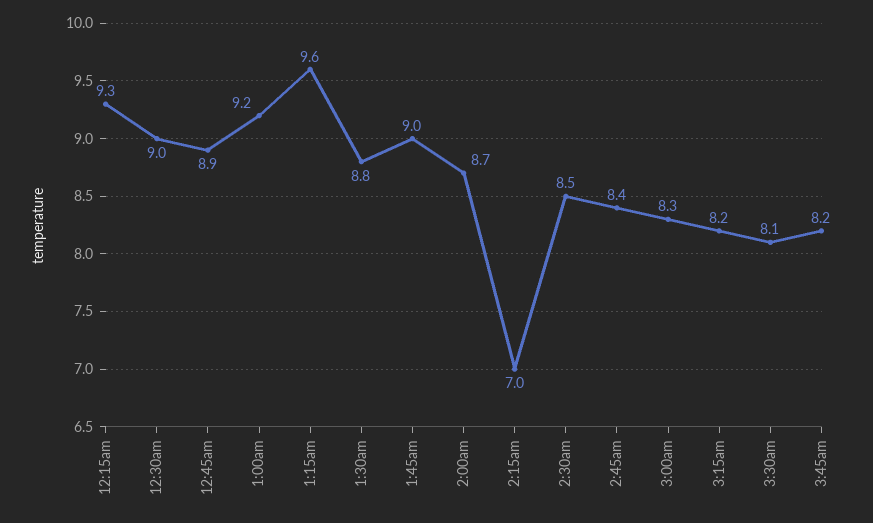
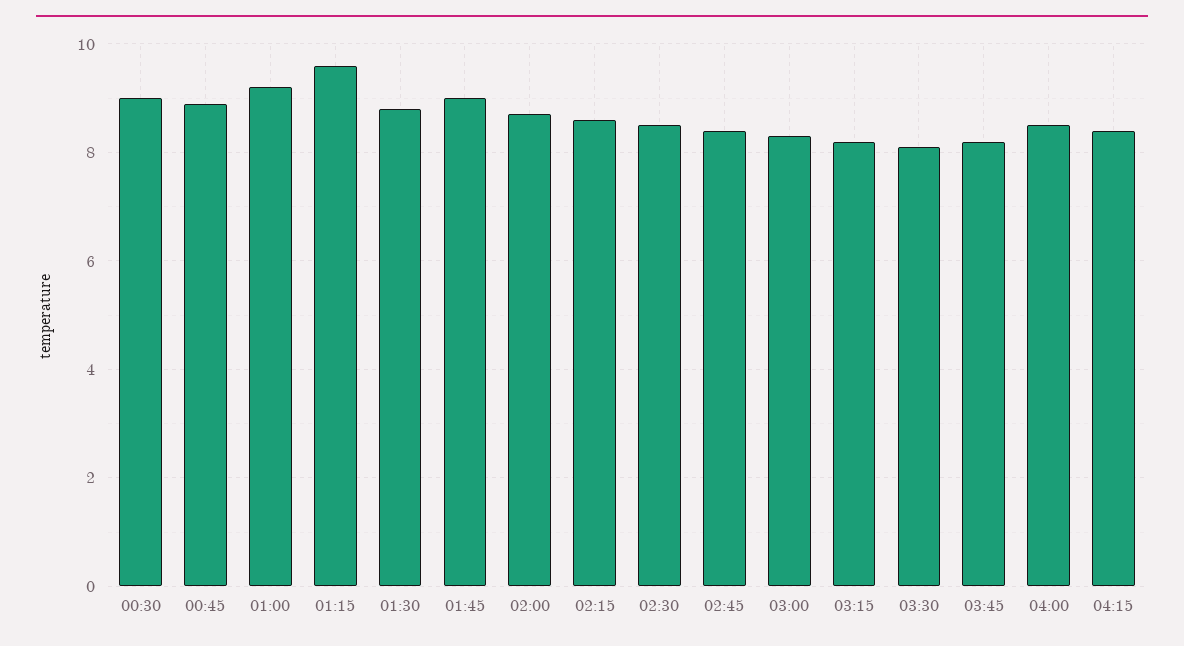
12:15am: 9.3 -> none
2:15am: 7 -> 8.5
04:00: none -> 8.5
04:15: none -> 8.5

